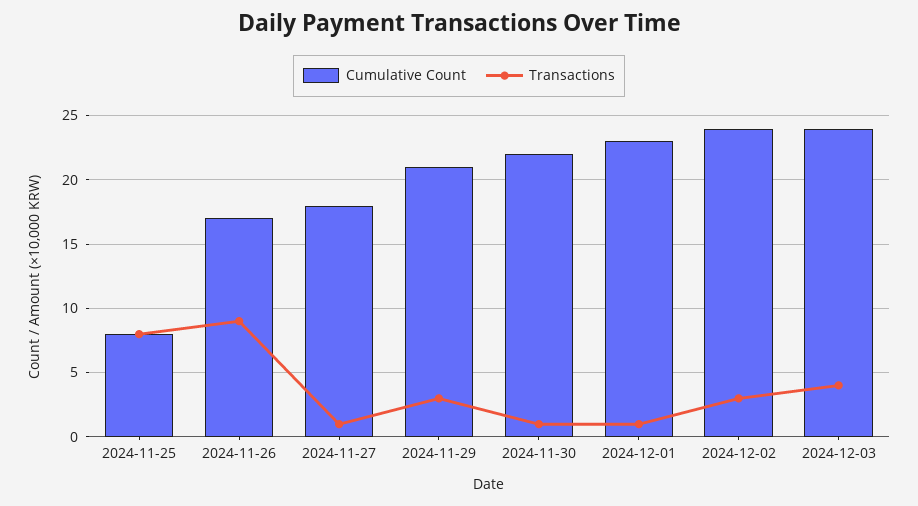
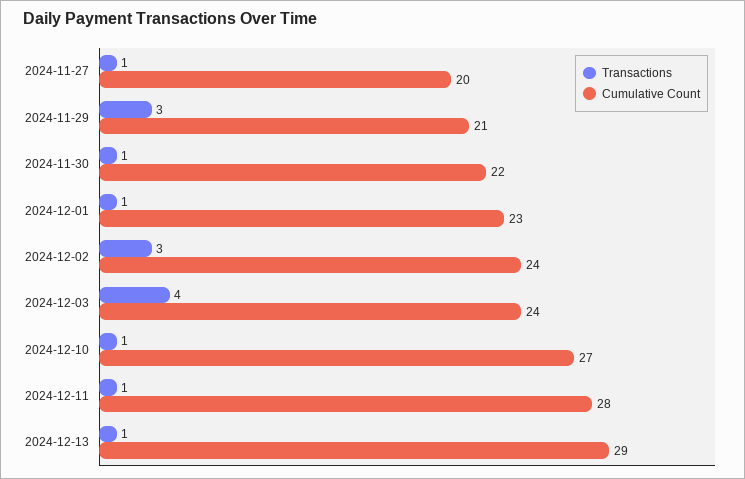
Cumulative Count, 2024-11-25: 8 -> none
Transactions, 2024-11-25: 8 -> none
Cumulative Count, 2024-11-26: 17 -> none
Transactions, 2024-11-26: 9 -> none
Cumulative Count, 2024-11-27: 18 -> 20
Transactions, 2024-12-10: none -> 1
Cumulative Count, 2024-12-10: none -> 27
Transactions, 2024-12-11: none -> 1
Cumulative Count, 2024-12-11: none -> 28
Transactions, 2024-12-13: none -> 1
Cumulative Count, 2024-12-13: none -> 29

